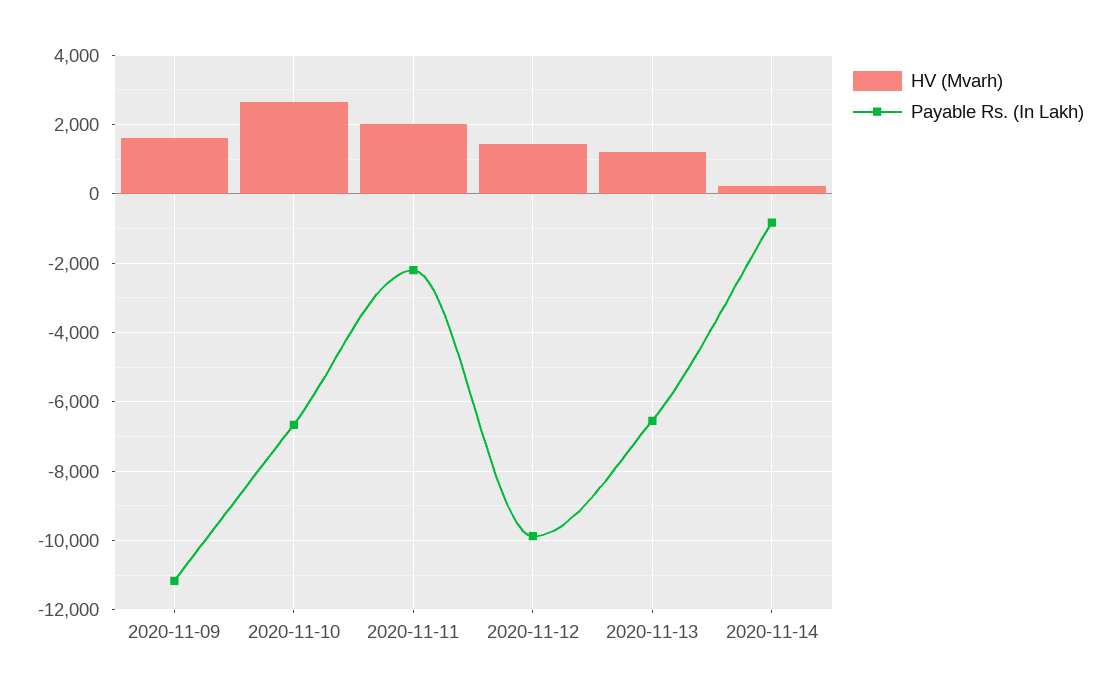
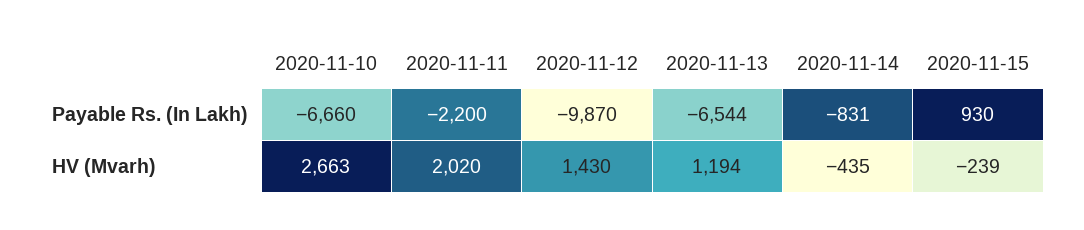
HV (Mvarh), 2020-11-09: 1600 -> none
Payable Rs. (In Lakh), 2020-11-09: -11200 -> none
HV (Mvarh), 2020-11-14: 200 -> -435
Payable Rs. (In Lakh), 2020-11-15: none -> 930
HV (Mvarh), 2020-11-15: none -> -239

